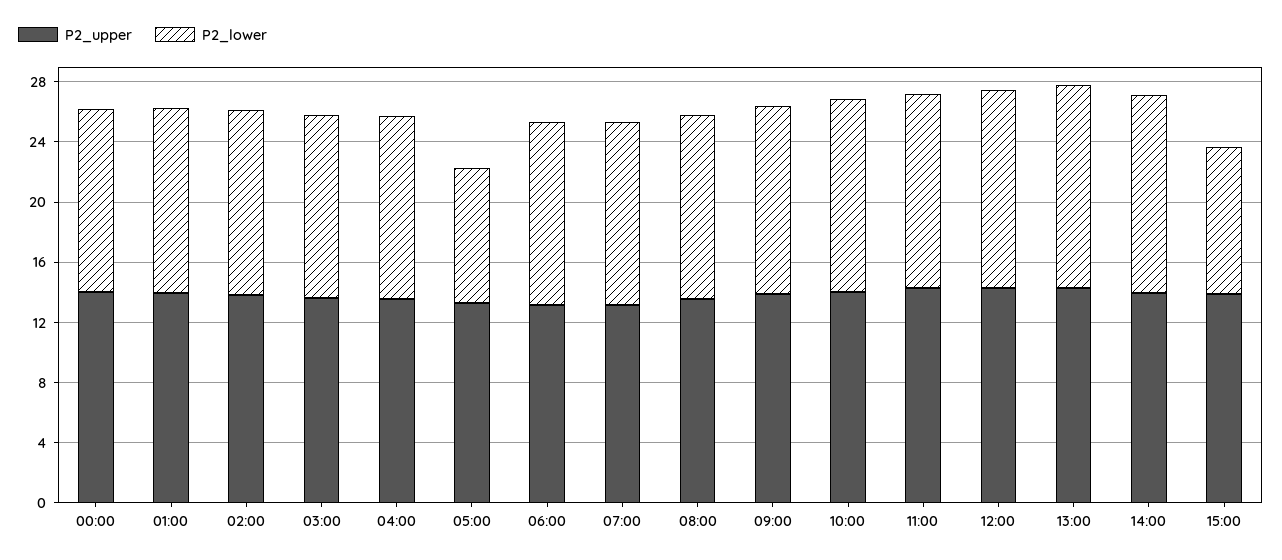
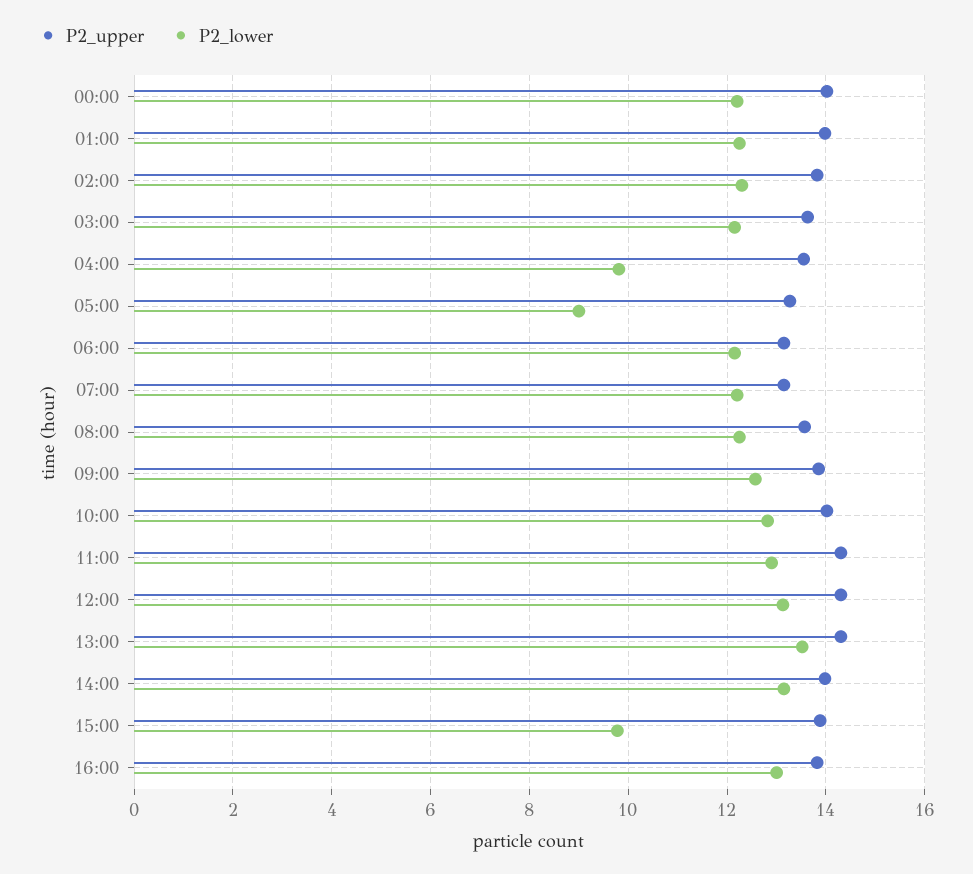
P2_lower, 04:00: 12 -> 9.8
P2_upper, 16:00: none -> 13.8
P2_lower, 16:00: none -> 13

